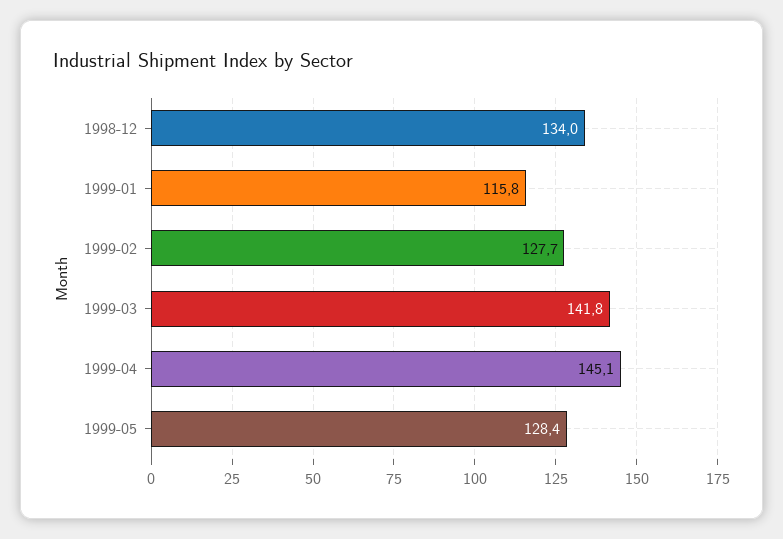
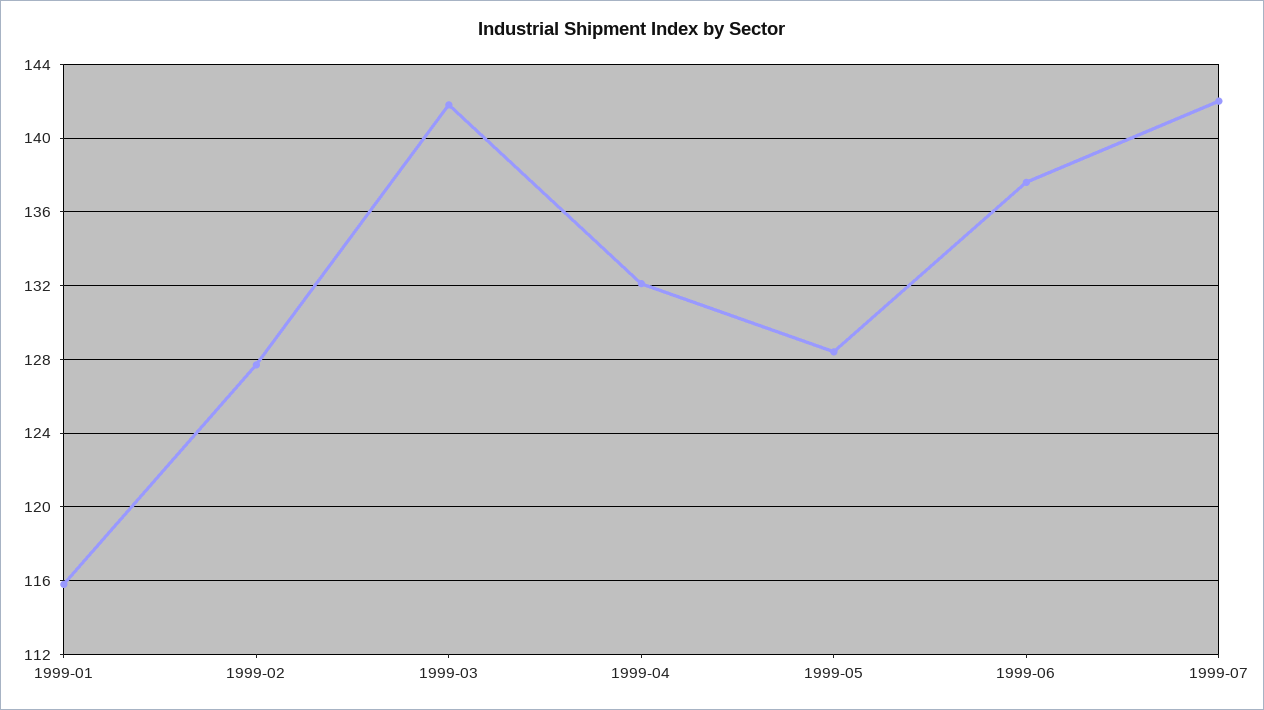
1998-12: 134 -> none
1999-04: 145.1 -> 132
1999-06: none -> 137.5
1999-07: none -> 142

